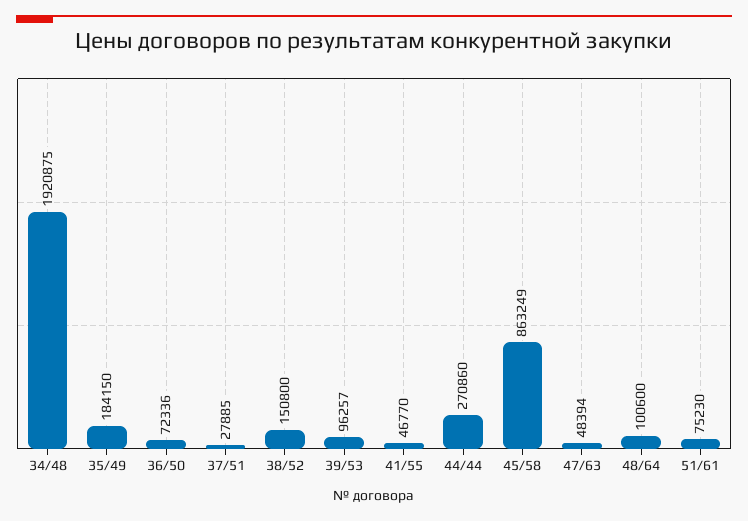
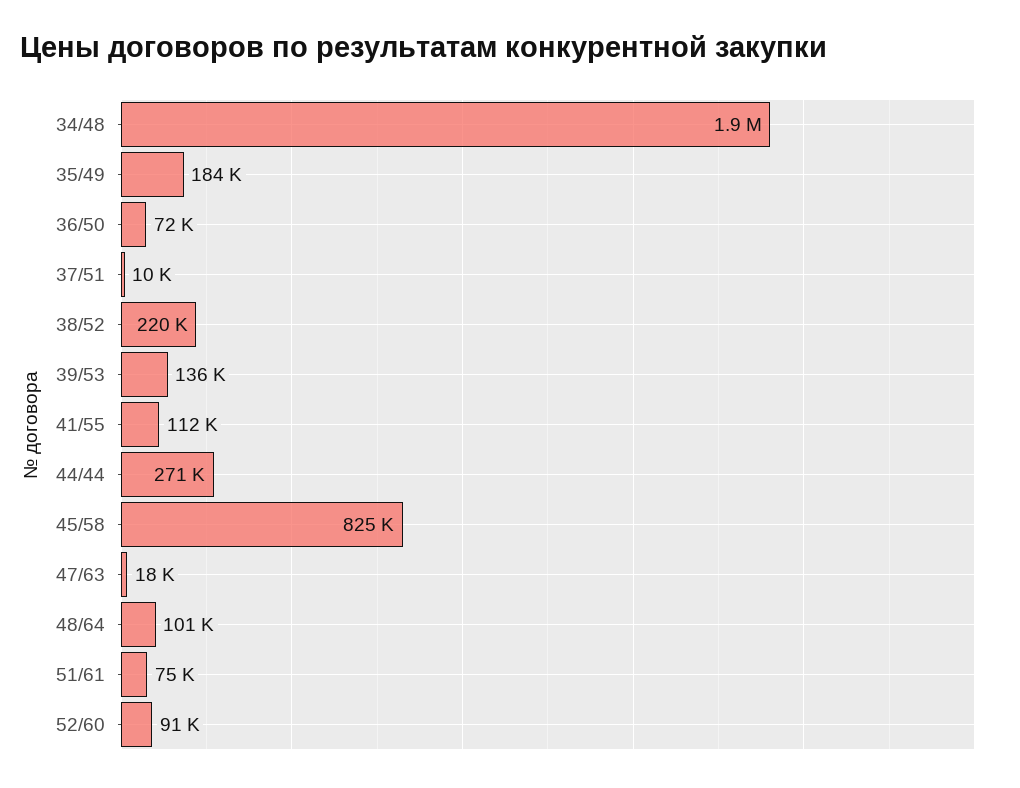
37/51: 27885 -> 10000
38/52: 150800 -> 220000
39/53: 96257 -> 136000
41/55: 46770 -> 112000
45/58: 863249 -> 825000
47/63: 48394 -> 18000
52/60: none -> 91000

